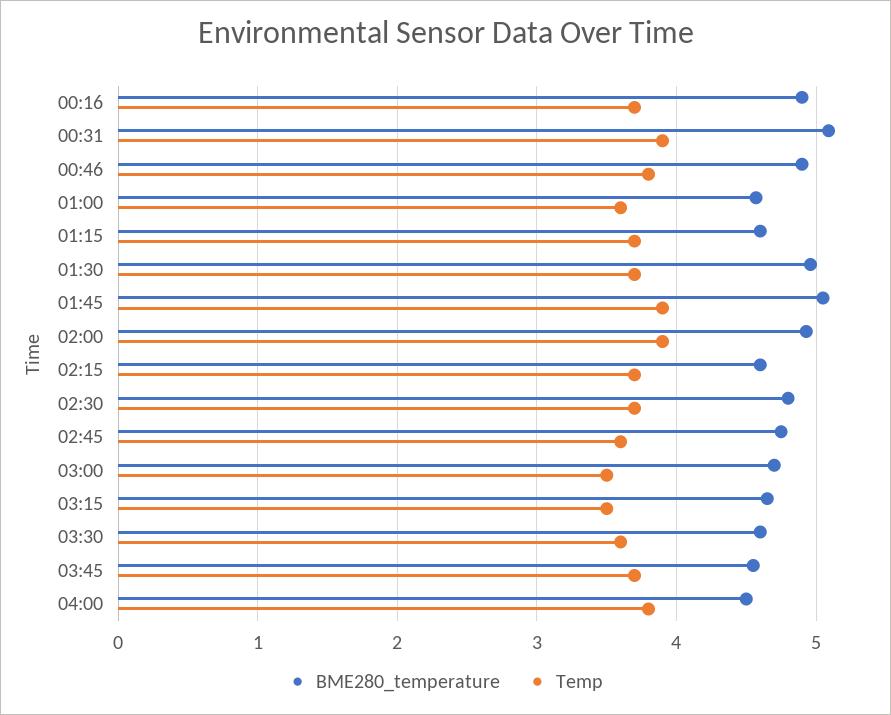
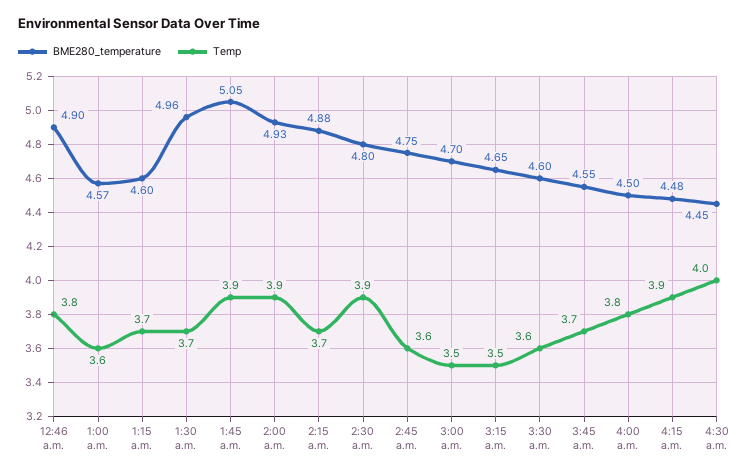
BME280_temperature, 00:16: 4.9 -> none
Temp, 00:16: 3.7 -> none
BME280_temperature, 00:31: 5.1 -> none
Temp, 00:31: 3.9 -> none
BME280_temperature, 02:15: 4.6 -> 4.88
Temp, 02:30: 3.7 -> 3.9
BME280_temperature, 4:15 a.m.: none -> 4.48
Temp, 4:15 a.m.: none -> 3.9
BME280_temperature, 4:30 a.m.: none -> 4.45
Temp, 4:30 a.m.: none -> 4

